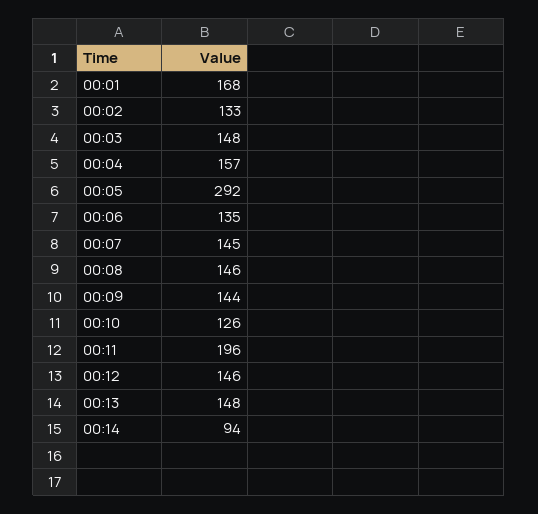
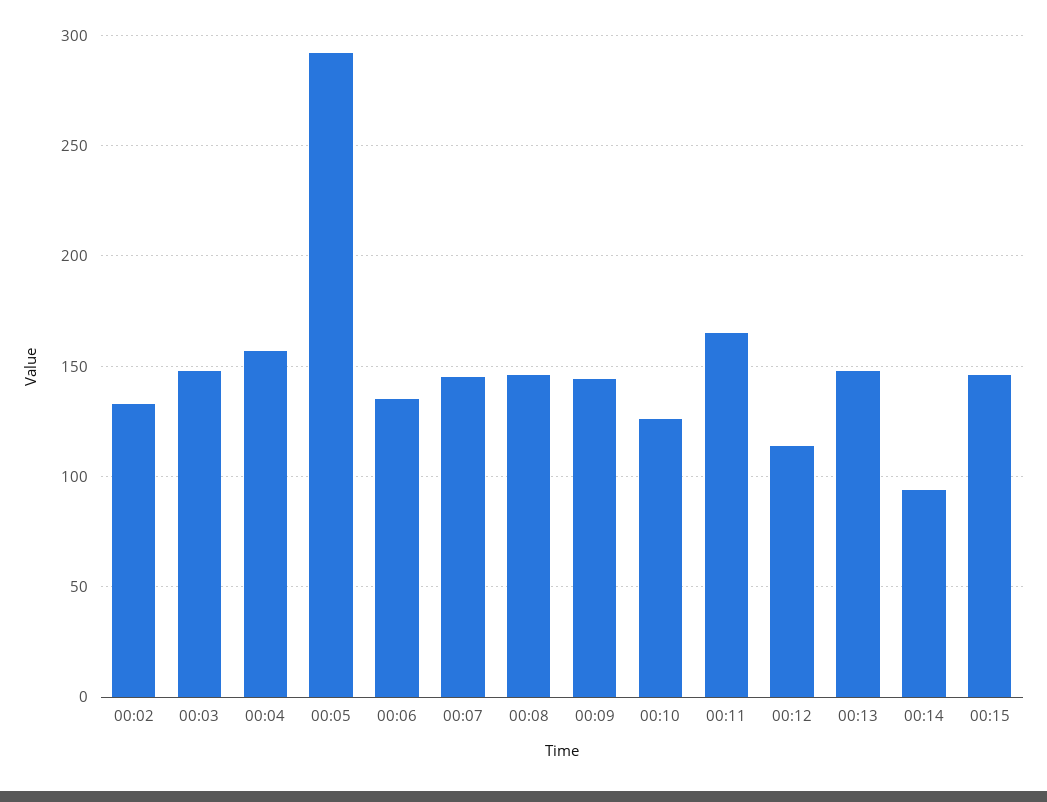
00:01: 168 -> none
00:11: 196 -> 165
00:12: 146 -> 115
00:15: none -> 145

